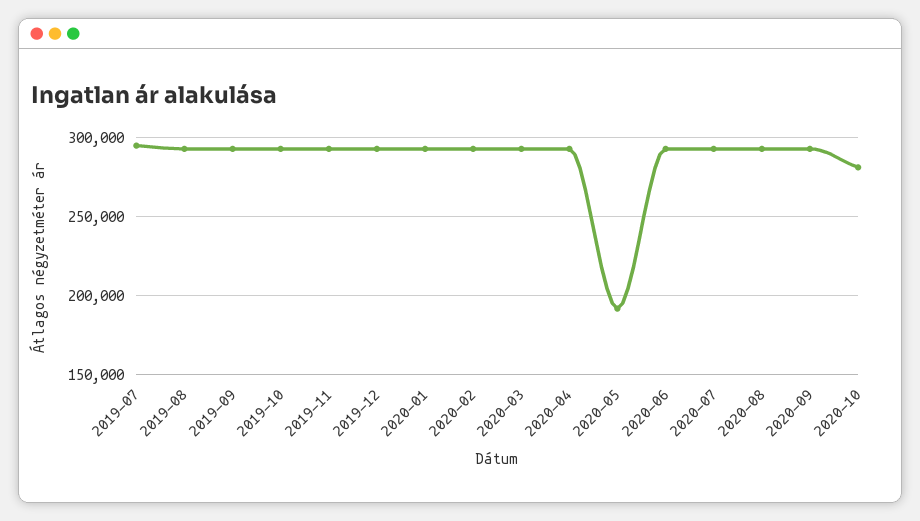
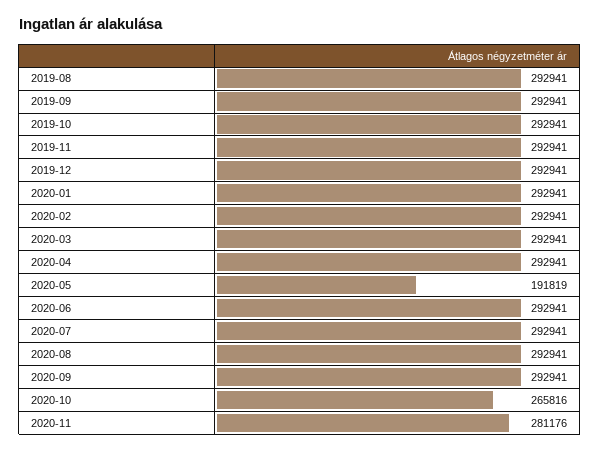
2019-07: 295000 -> none
2020-10: 280000 -> 265816
2020-11: none -> 281176

